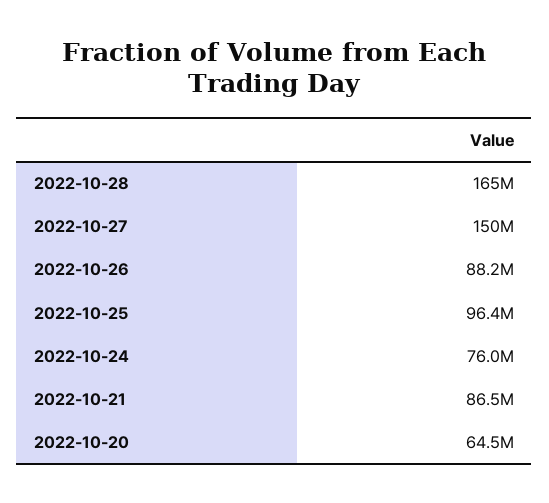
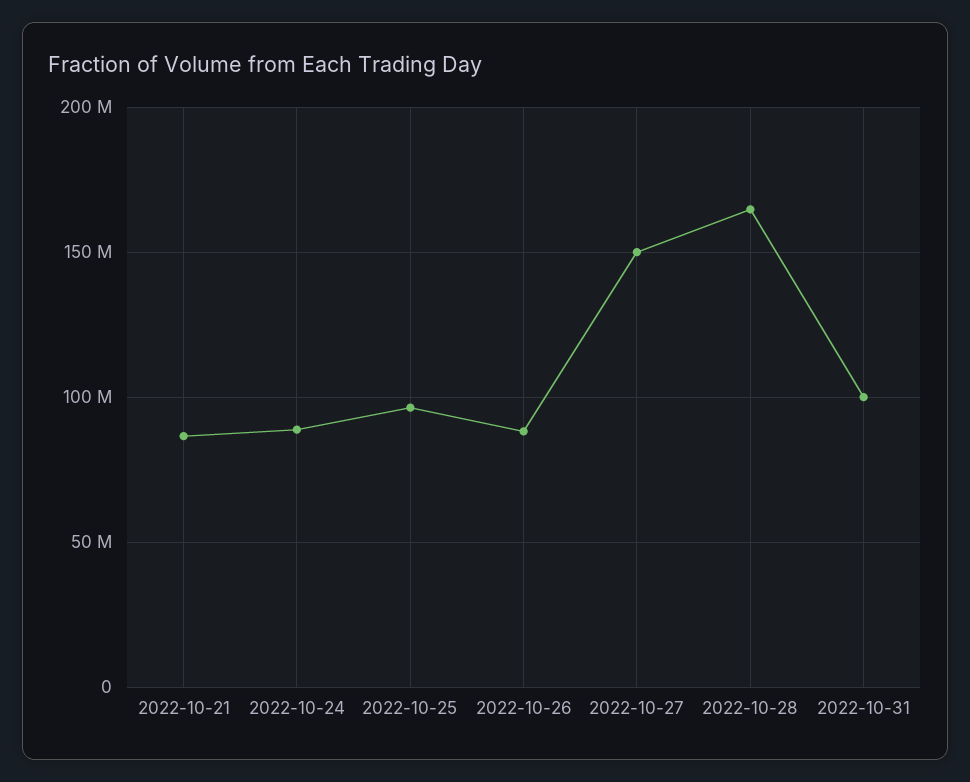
2022-10-24: 76000000 -> 90000000
2022-10-20: 64500000 -> none
2022-10-31: none -> 100000000

